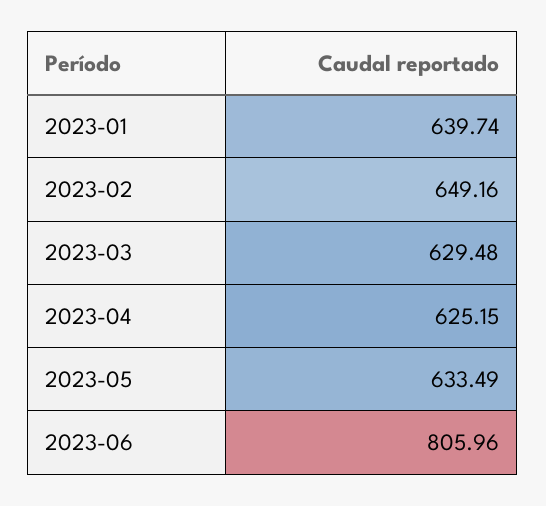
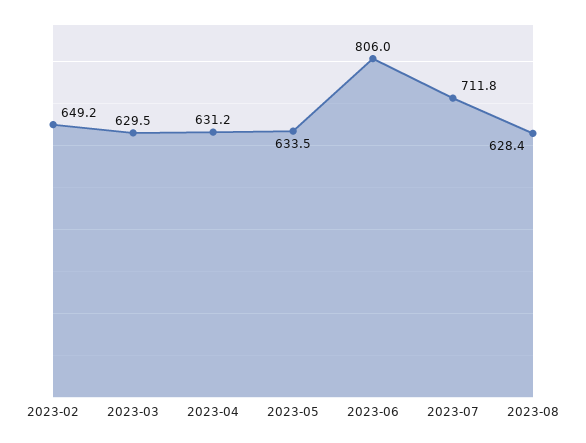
2023-01: 639.74 -> none
2023-04: 625.15 -> 631.2
2023-07: none -> 711.8
2023-08: none -> 628.4

